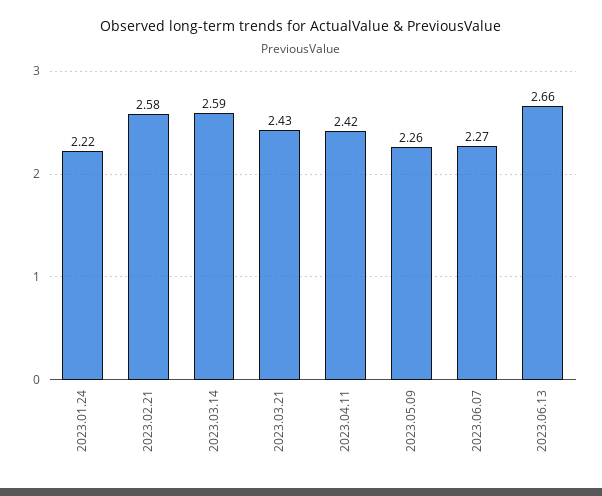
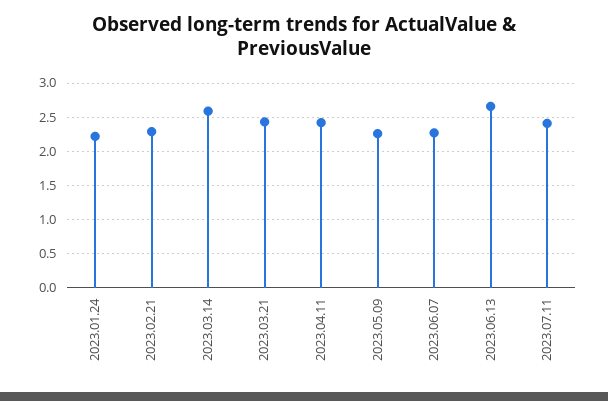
2023.02.21: 2.58 -> 2.3
2023.07.11: none -> 2.4

